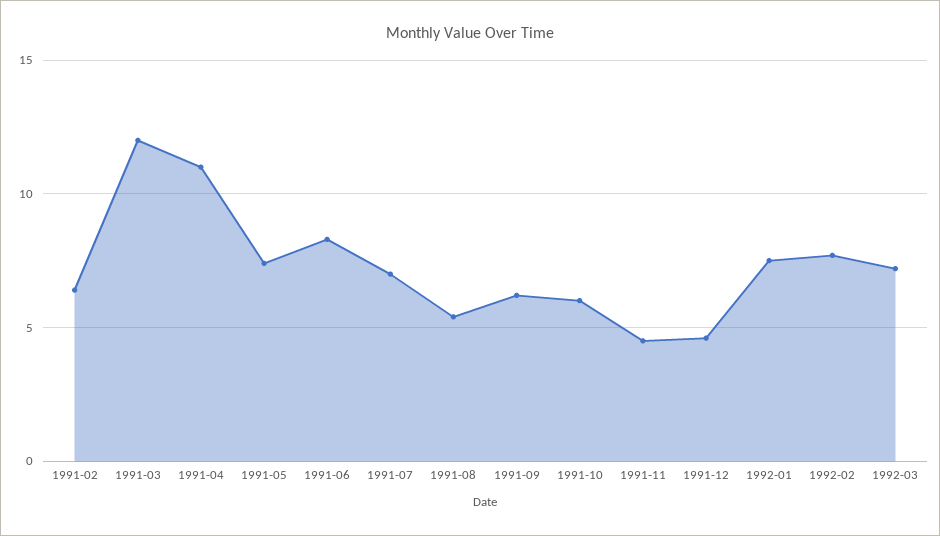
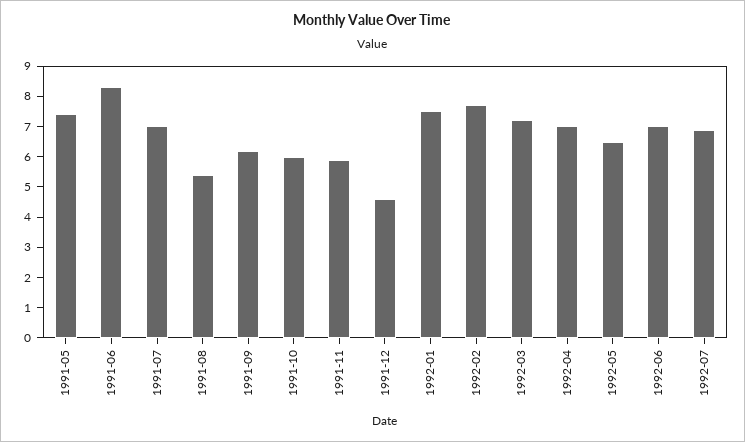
1991-02: 6.5 -> none
1991-03: 12 -> none
1991-04: 11 -> none
1991-11: 4.5 -> 6
1992-04: none -> 7
1992-05: none -> 6.5
1992-06: none -> 7
1992-07: none -> 7

